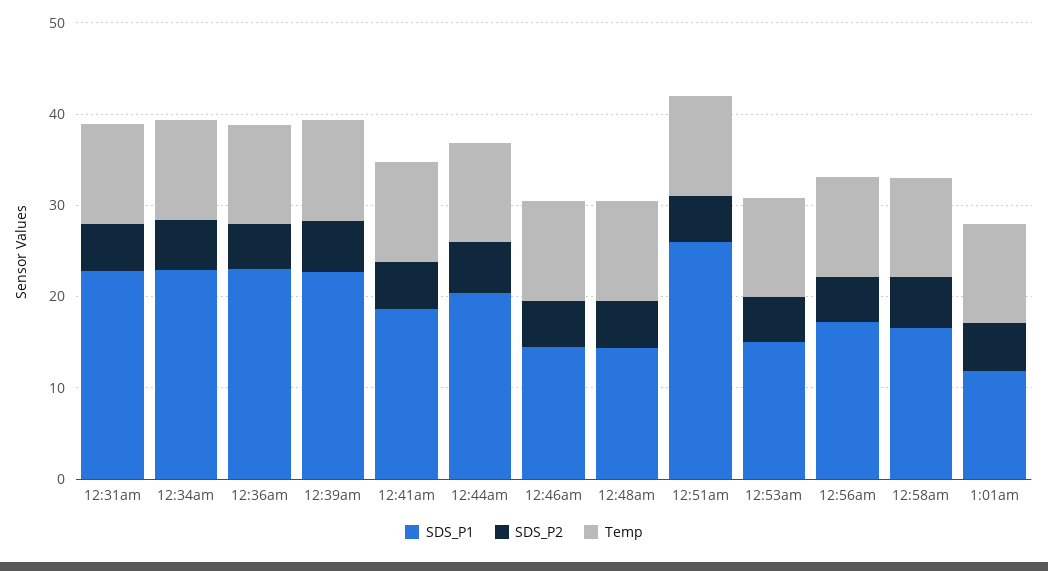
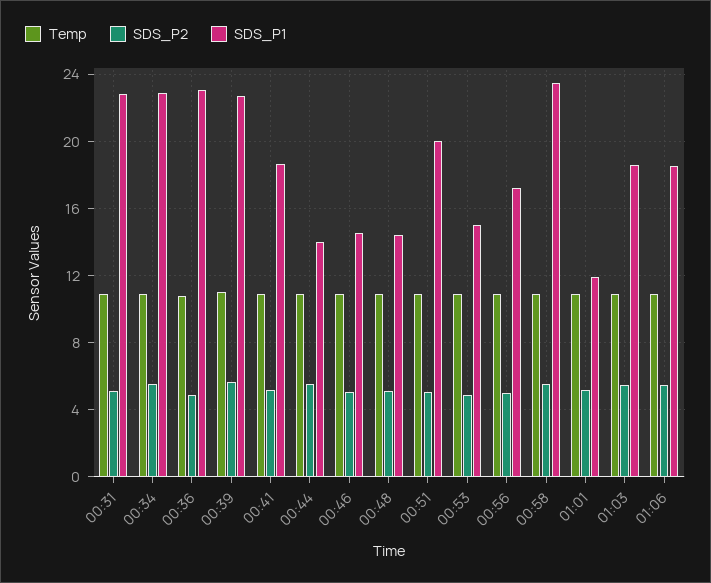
SDS_P1, 12:44am: 20 -> 14
SDS_P1, 12:51am: 26 -> 20
SDS_P1, 12:58am: 16 -> 23.5
Temp, 01:03: none -> 11
SDS_P2, 01:03: none -> 5.5
SDS_P1, 01:03: none -> 18.5
Temp, 01:06: none -> 11
SDS_P2, 01:06: none -> 5.5
SDS_P1, 01:06: none -> 18.5

